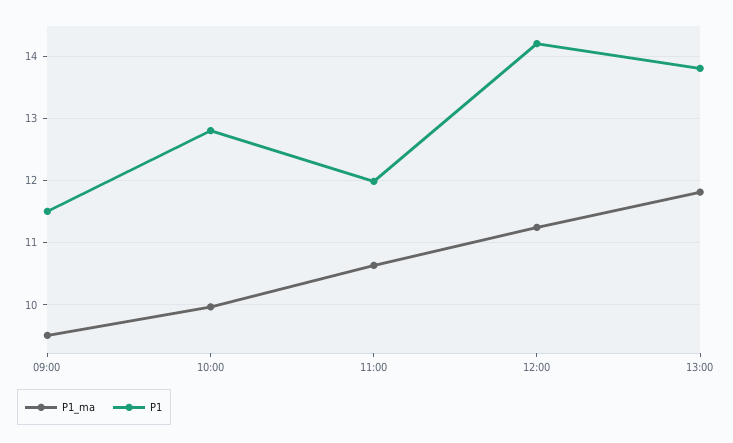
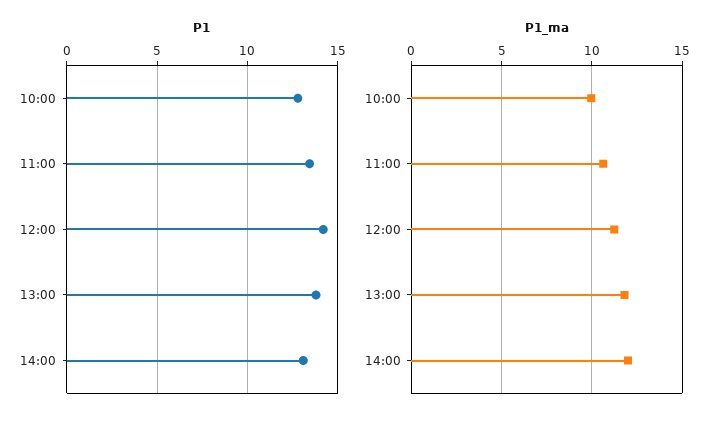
P1_ma, 09:00: 9.5 -> none
P1, 09:00: 11.5 -> none
P1, 11:00: 12 -> 13.5
P1, 14:00: none -> 13
P1_ma, 14:00: none -> 12

